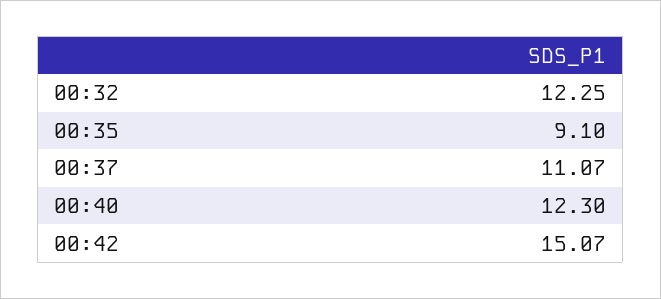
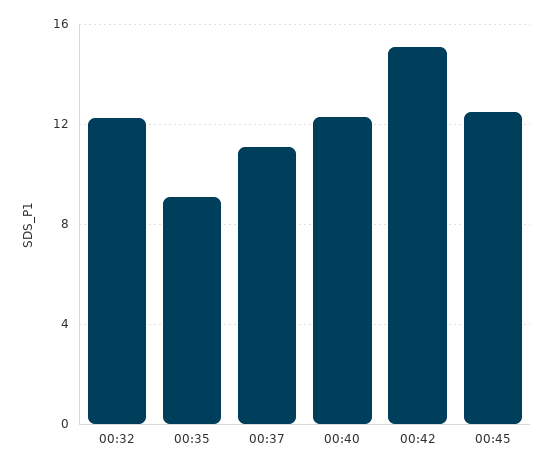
00:45: none -> 12.5

